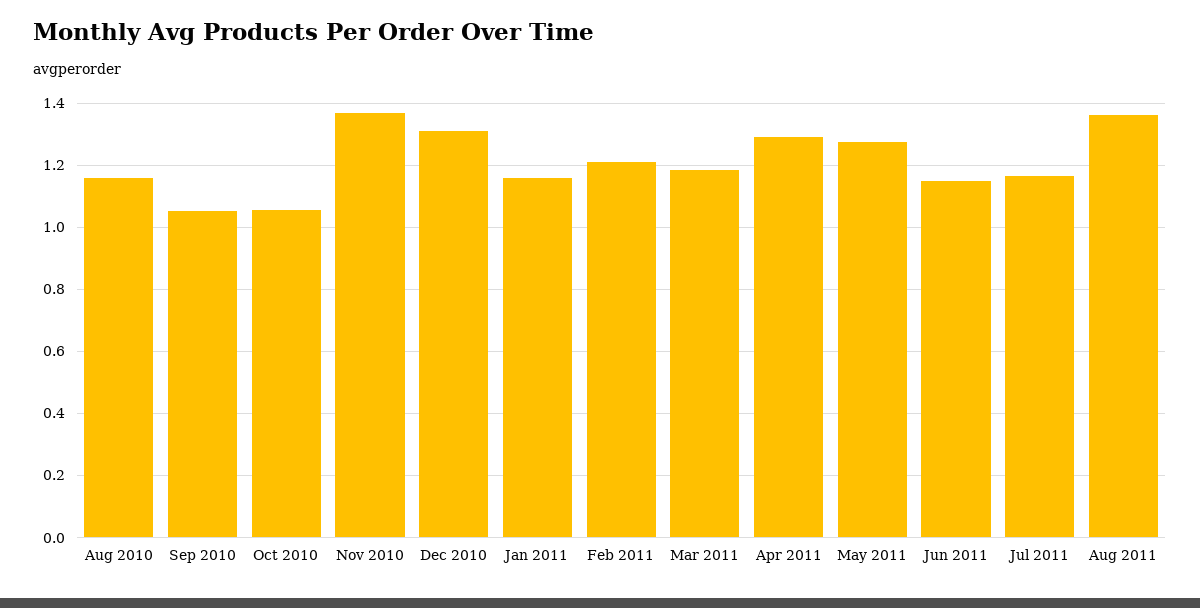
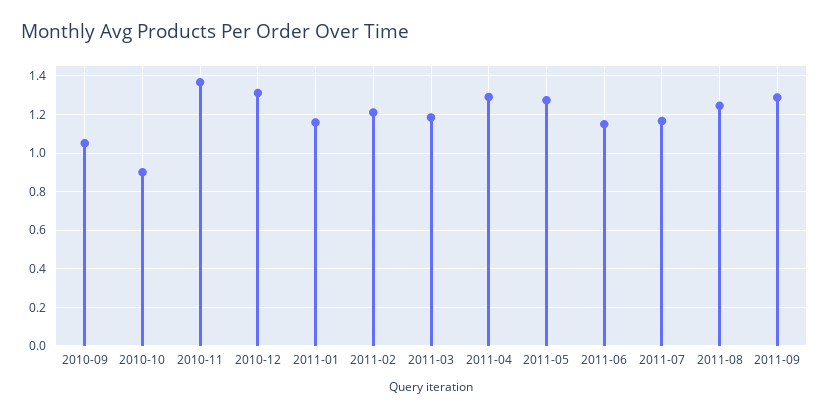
Aug 2010: 1.16 -> none
Oct 2010: 1.06 -> 0.9
Aug 2011: 1.36 -> 1.25
2011-09: none -> 1.3

